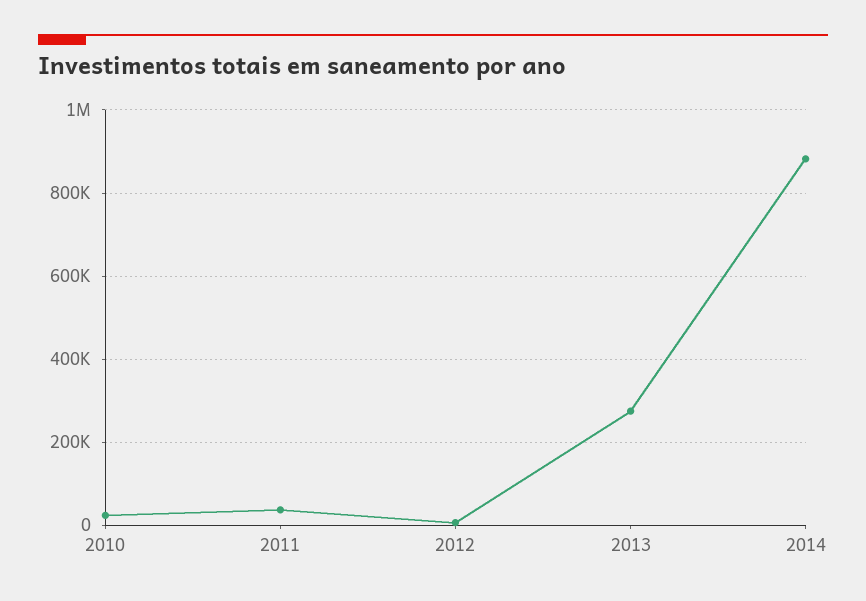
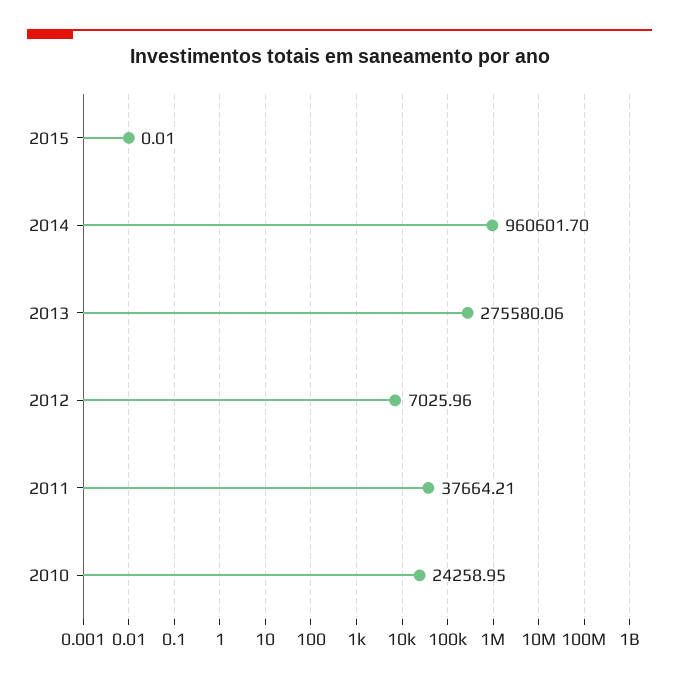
2014: 880000 -> 960601.7
2015: none -> 0.01

